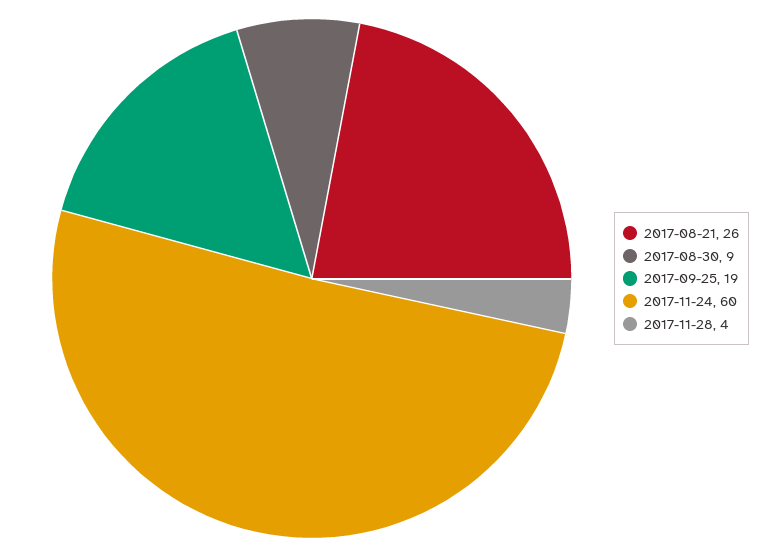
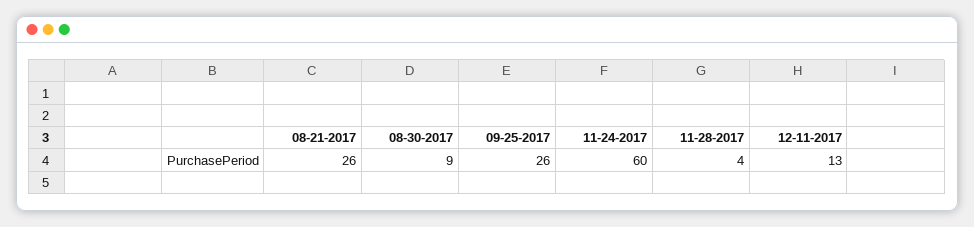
2017-09-25: 19 -> 26
12-11-2017: none -> 13

